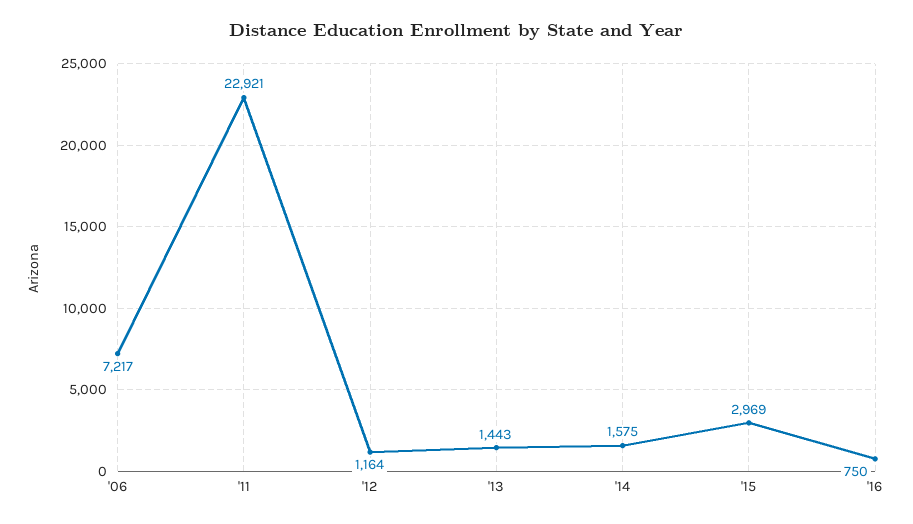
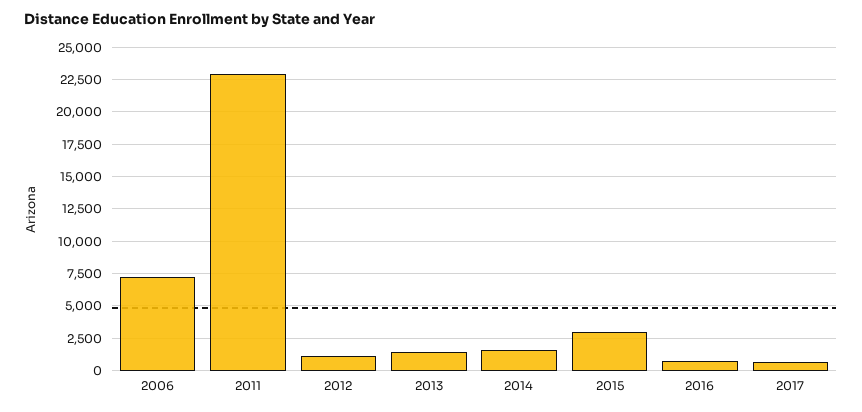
2017: none -> 500

